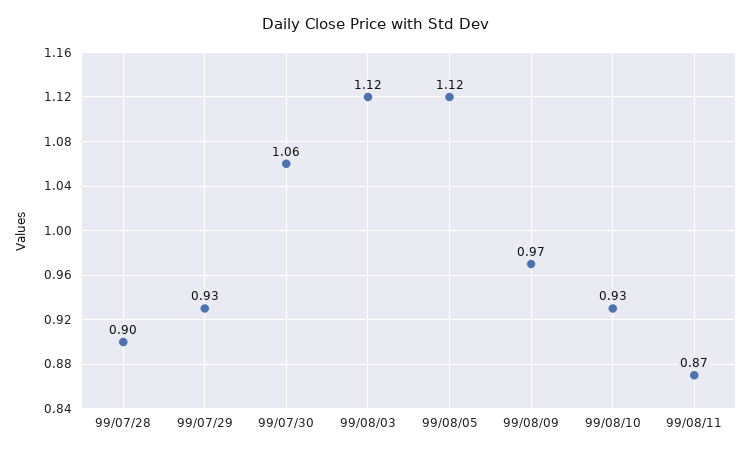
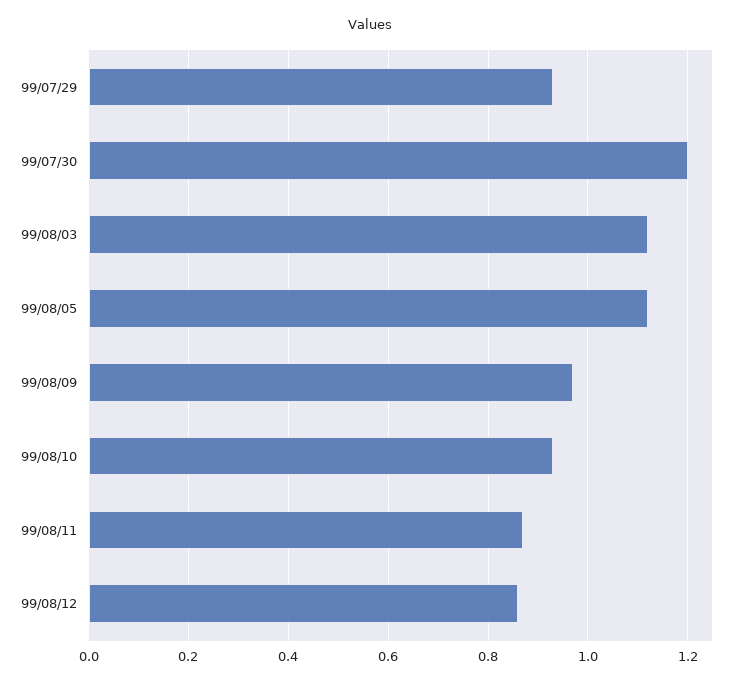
99/07/28: 0.9 -> none
99/07/30: 1.06 -> 1.2
99/08/12: none -> 0.85

